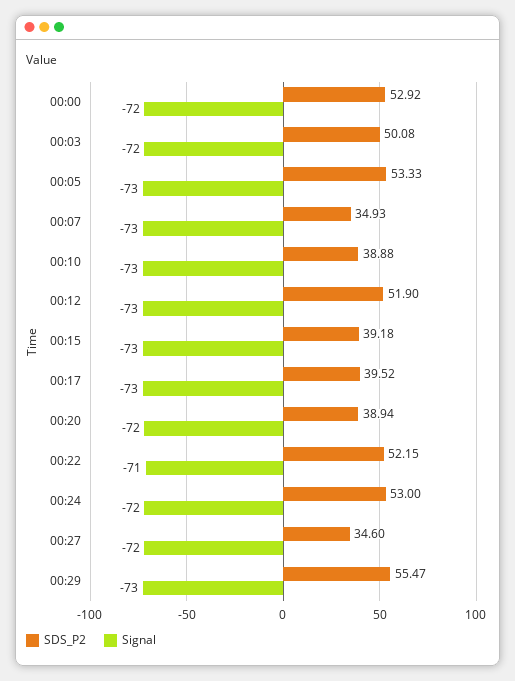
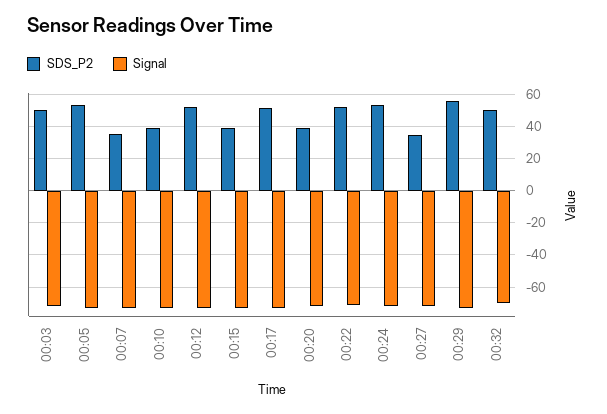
SDS_P2, 00:00: 52.92 -> none
Signal, 00:00: -72 -> none
SDS_P2, 00:17: 39.52 -> 50
SDS_P2, 00:32: none -> 50
Signal, 00:32: none -> -70

